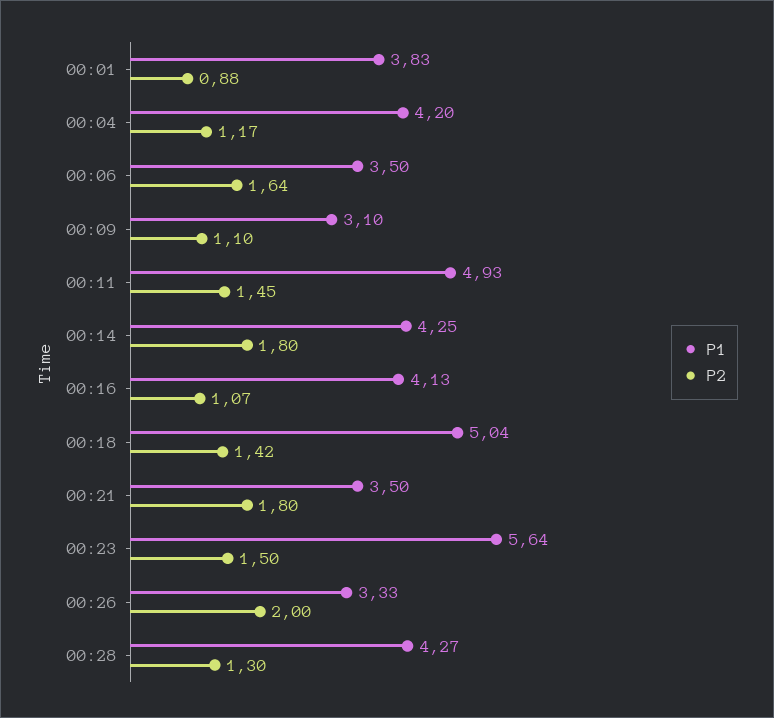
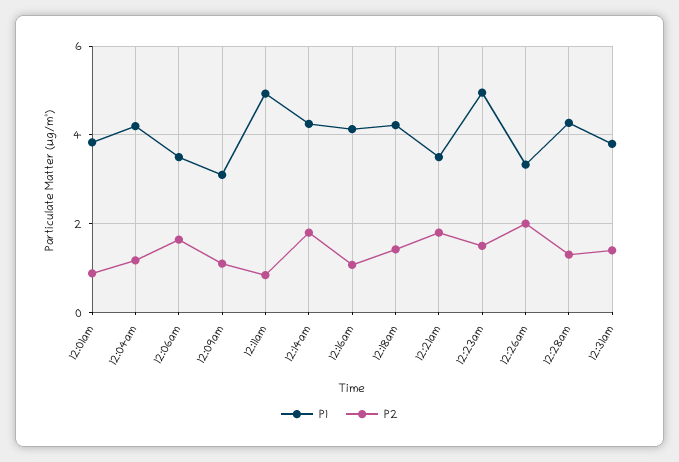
P2, 00:11: 1.45 -> 0.8
P1, 00:18: 5.04 -> 4.2
P1, 00:23: 5.64 -> 5
P1, 12:31am: none -> 3.8
P2, 12:31am: none -> 1.4

